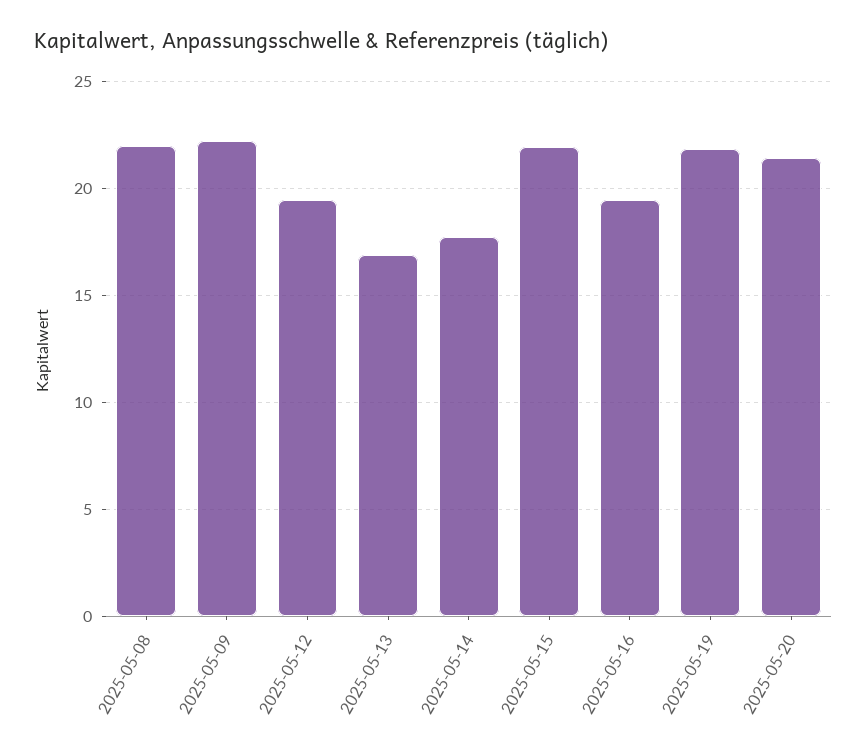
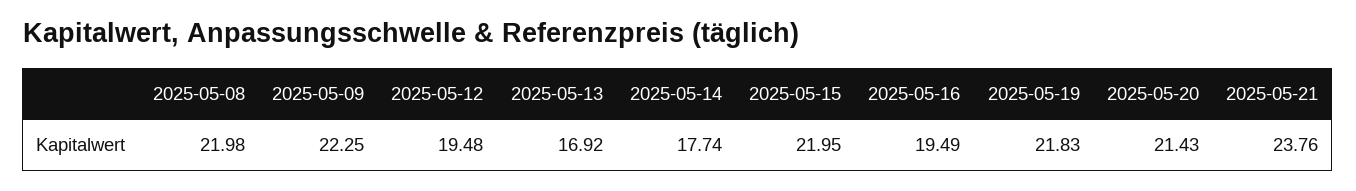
2025-05-21: none -> 23.76

